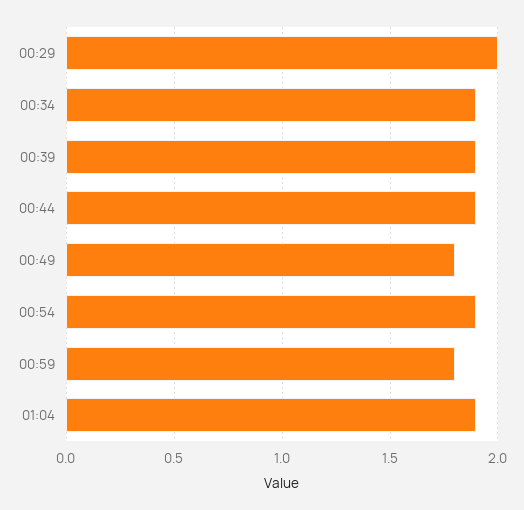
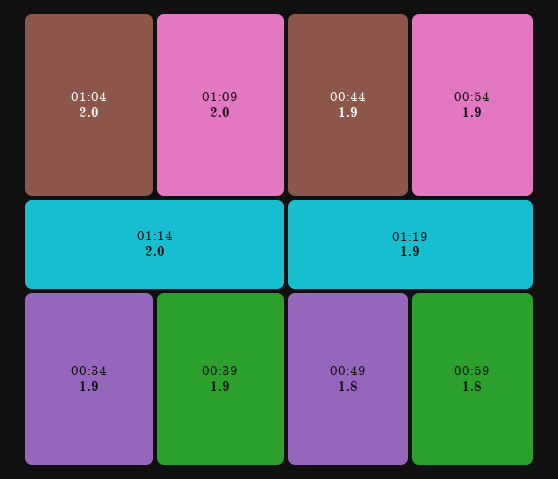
00:29: 2 -> none
01:04: 1.9 -> 2
01:09: none -> 2
01:14: none -> 2
01:19: none -> 1.9

